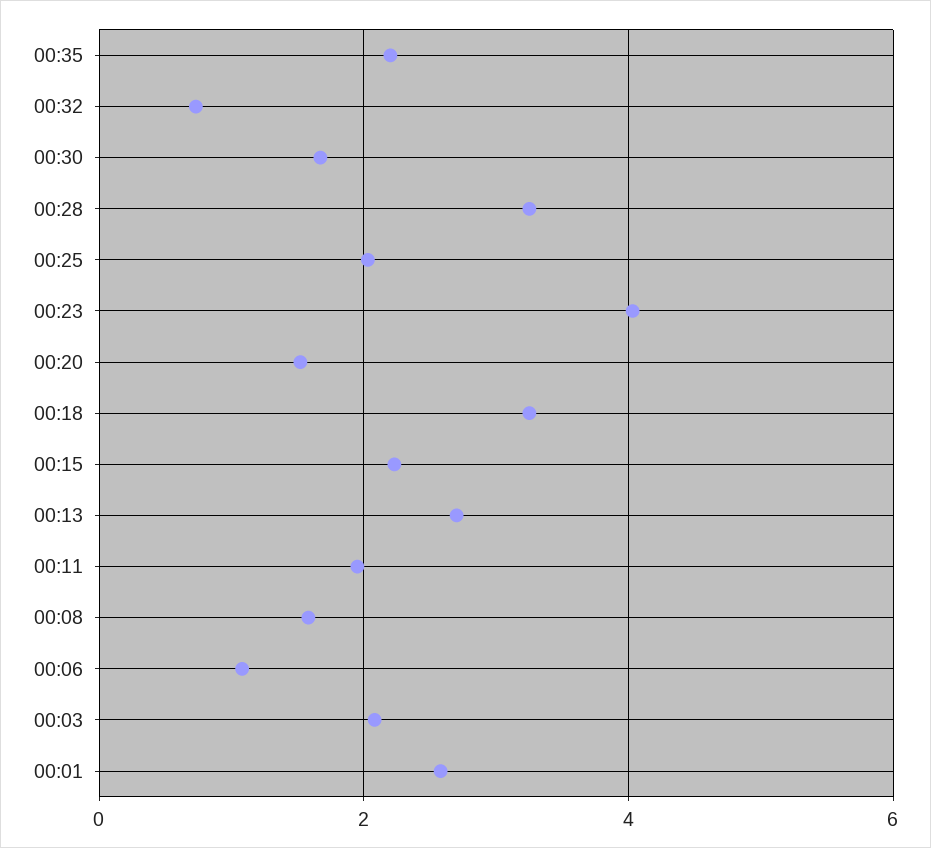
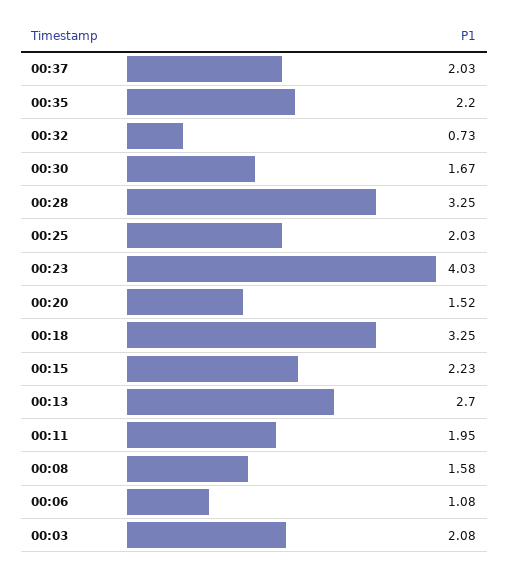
00:01: 2.6 -> none
00:37: none -> 2.03

